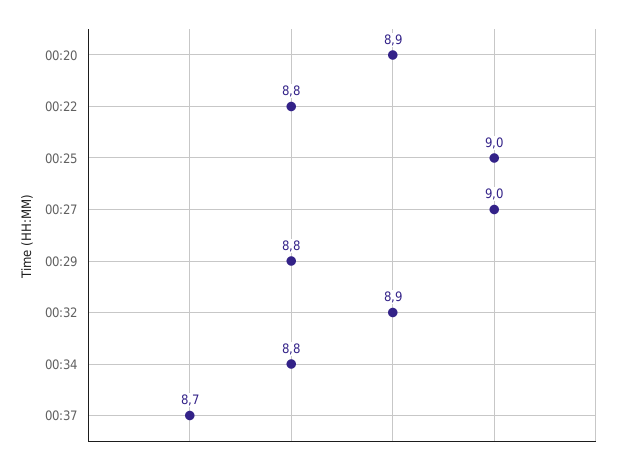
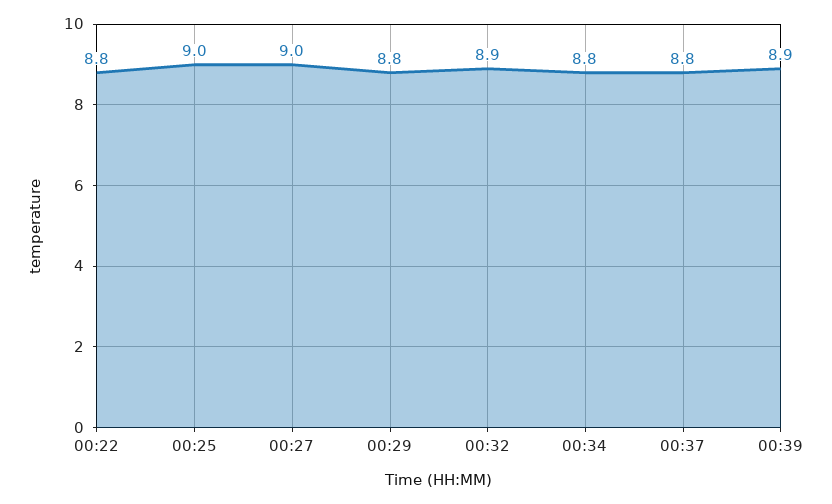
00:20: 8.9 -> none
00:37: 8.7 -> 8.8
00:39: none -> 8.9

